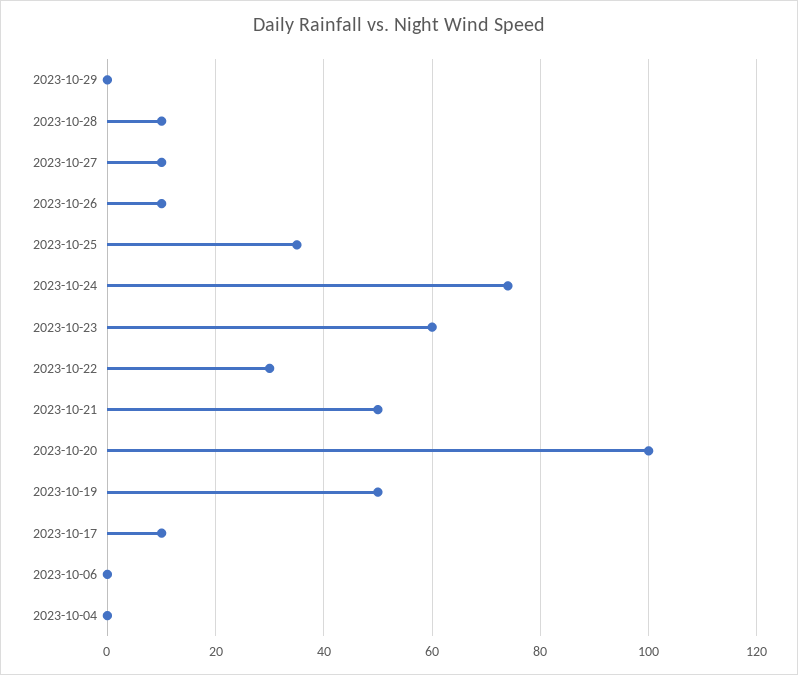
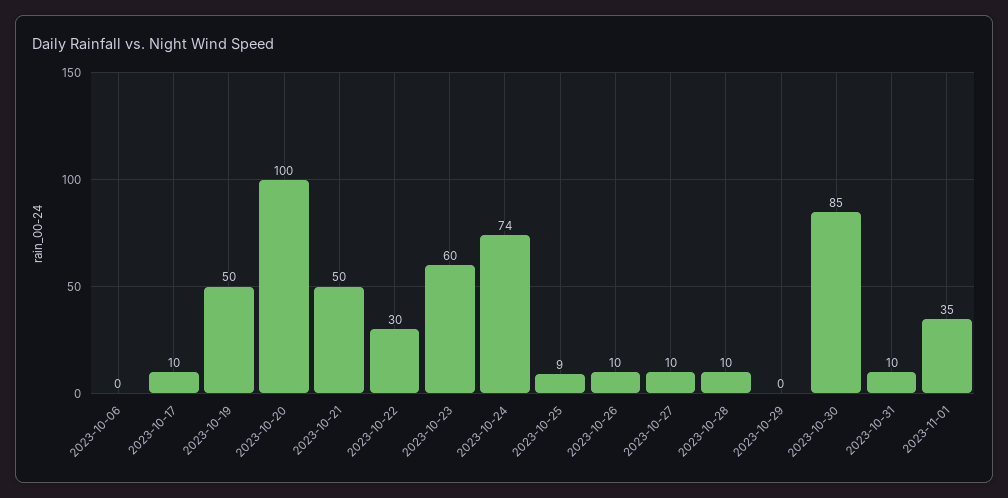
2023-10-25: 35 -> 9
2023-10-04: 0 -> none
2023-10-30: none -> 85
2023-10-31: none -> 10
2023-11-01: none -> 35

